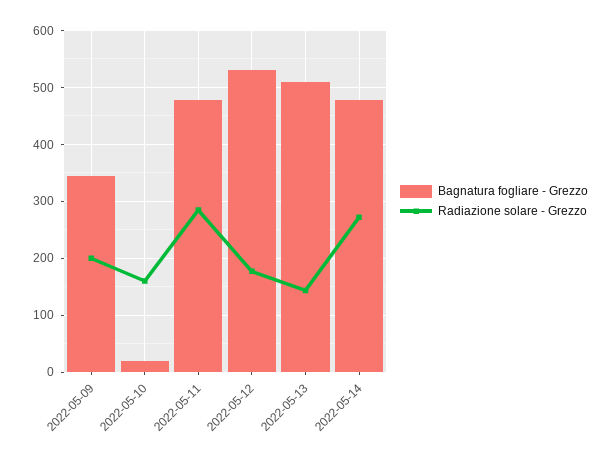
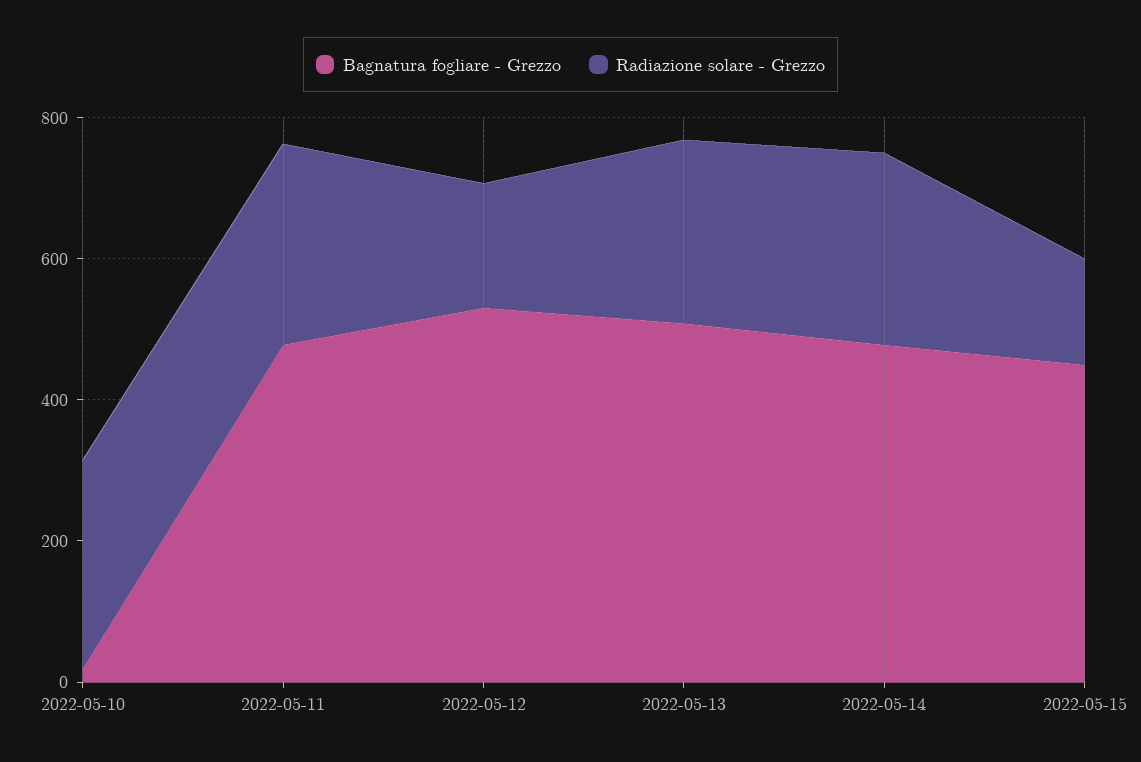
Bagnatura fogliare - Grezzo, 2022-05-09: 340 -> none
Radiazione solare - Grezzo, 2022-05-09: 200 -> none
Radiazione solare - Grezzo, 2022-05-10: 160 -> 300
Radiazione solare - Grezzo, 2022-05-13: 140 -> 250
Bagnatura fogliare - Grezzo, 2022-05-15: none -> 450
Radiazione solare - Grezzo, 2022-05-15: none -> 150

